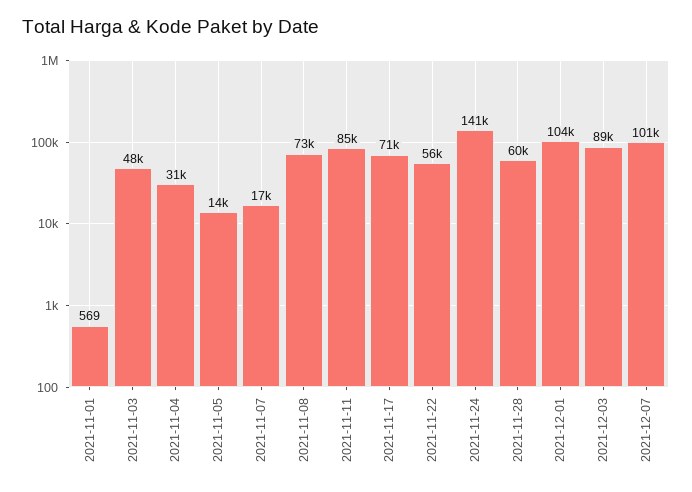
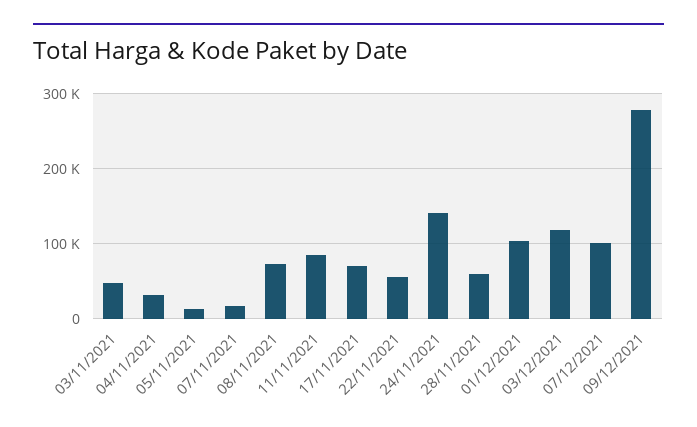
2021-11-01: 569 -> none
2021-12-03: 89000 -> 120000
09/12/2021: none -> 280000

